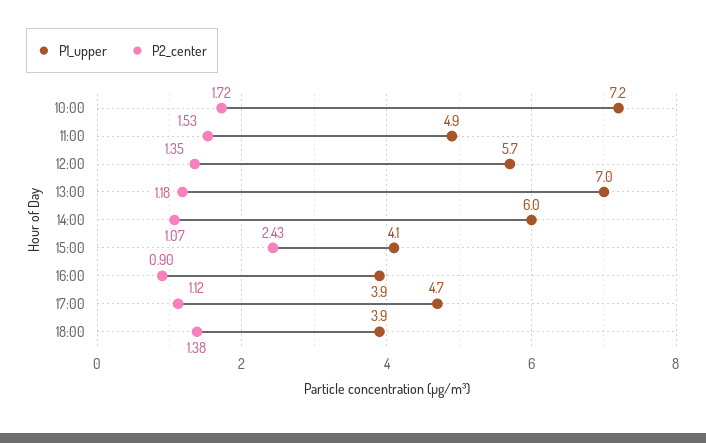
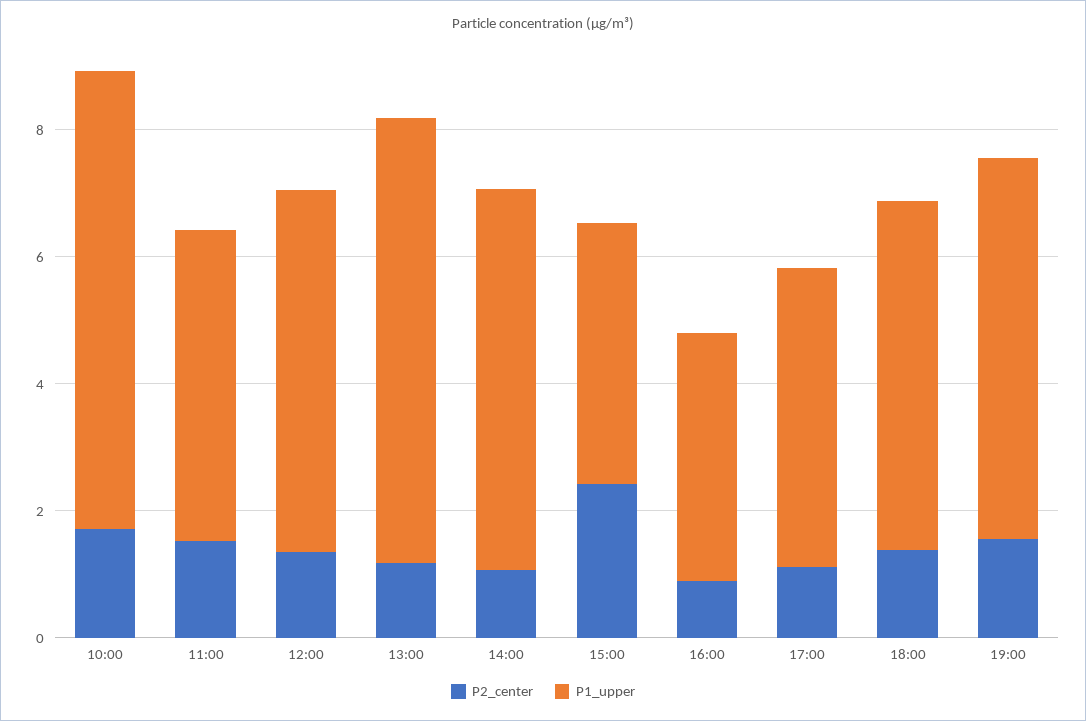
P1_upper, 18:00: 3.9 -> 5.5
P2_center, 19:00: none -> 1.5
P1_upper, 19:00: none -> 6

